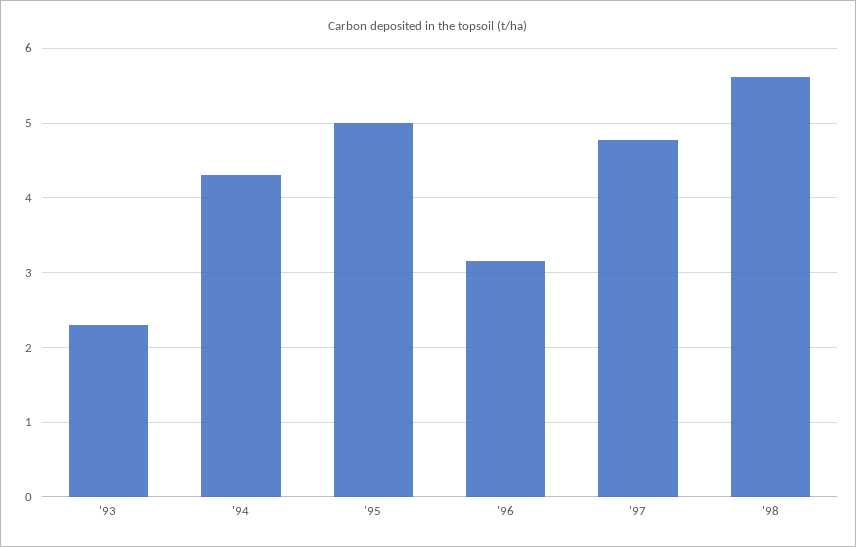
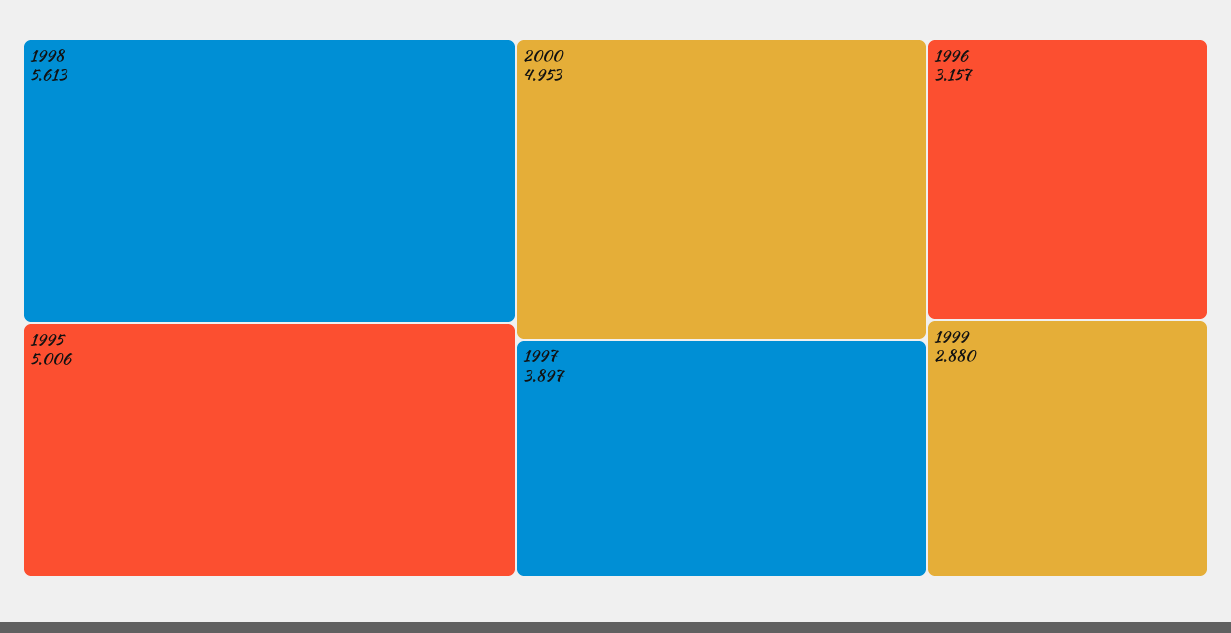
'93: 2.3 -> none
'94: 4.3 -> none
'97: 4.8 -> 3.897
2000: none -> 4.953
1999: none -> 2.88

